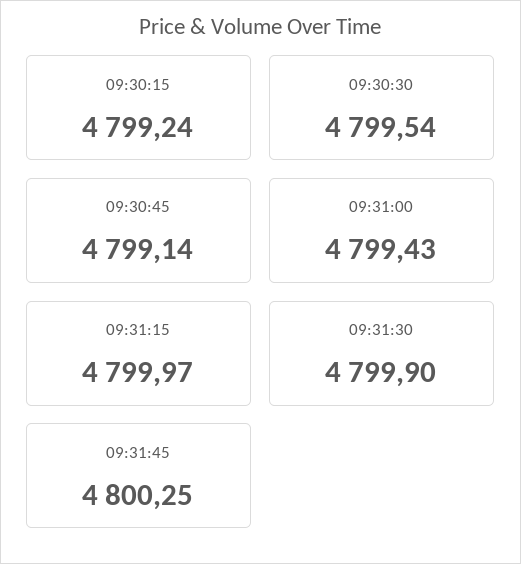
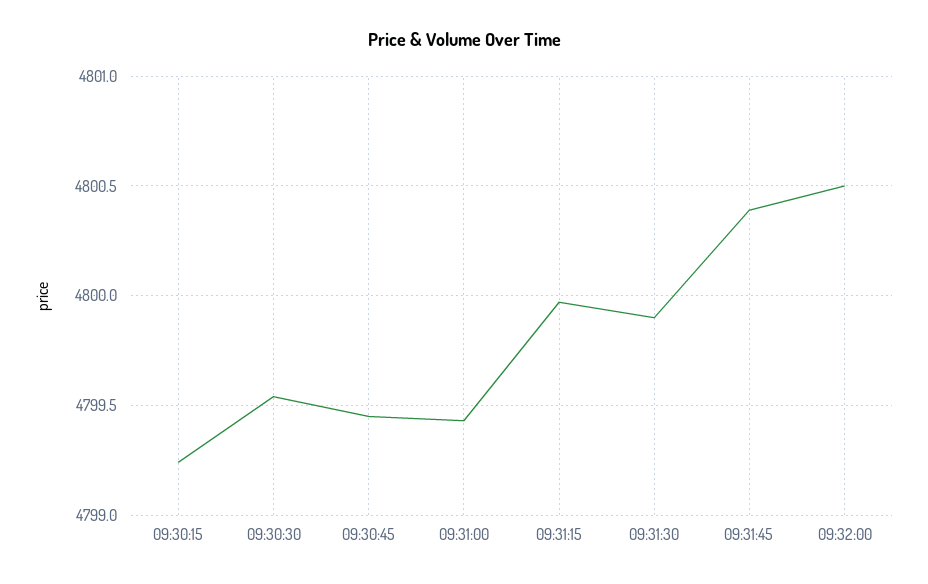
09:30:45: 4799.14 -> 4799.45
09:31:45: 4800.25 -> 4800.4
09:32:00: none -> 4800.5

